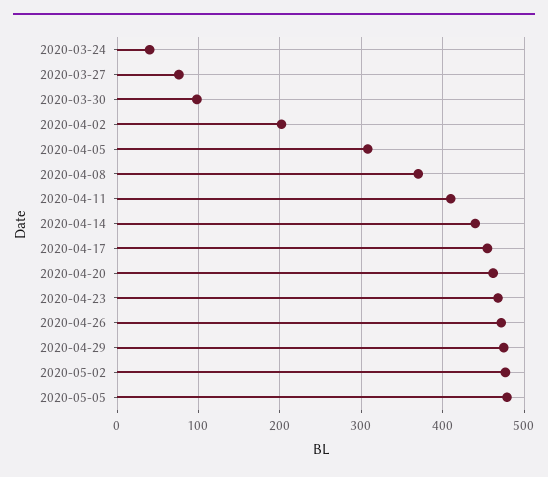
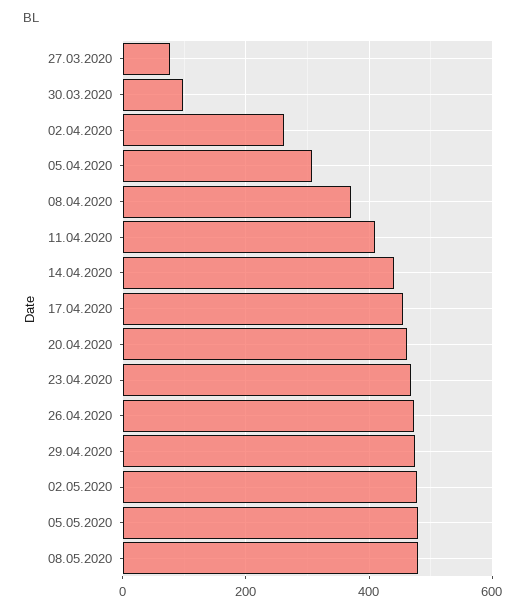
2020-03-24: 40 -> none
2020-04-02: 200 -> 260
08.05.2020: none -> 480

